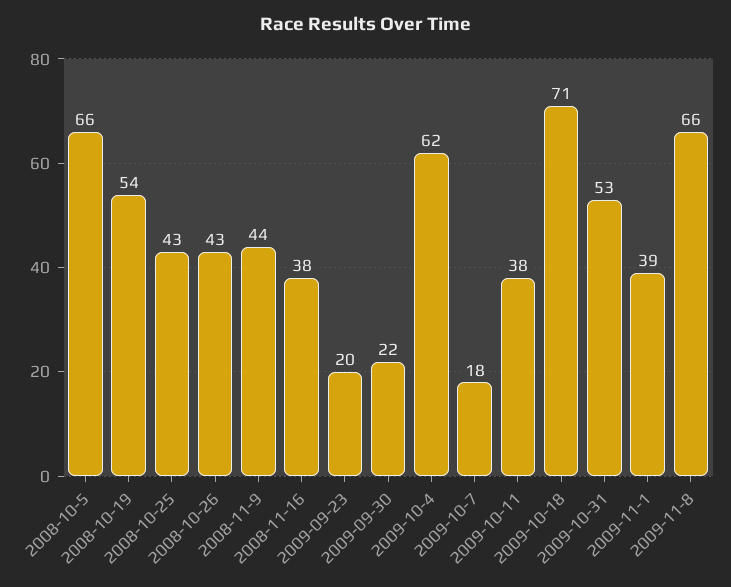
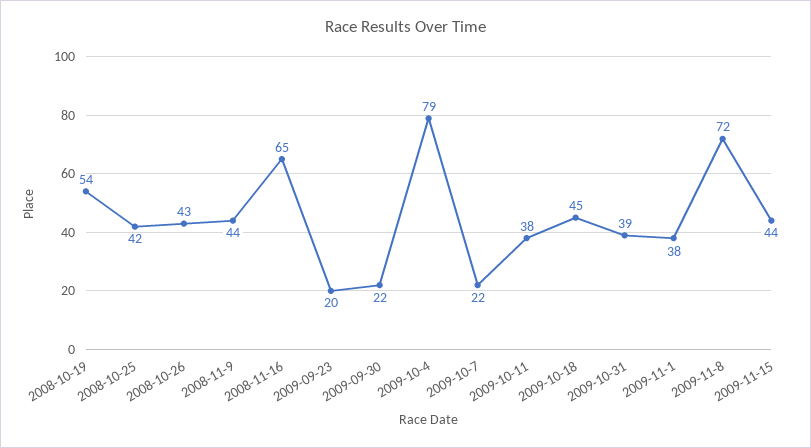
2008-10-5: 66 -> none
2008-10-25: 43 -> 42
2008-11-16: 38 -> 65
2009-10-4: 62 -> 79
2009-10-7: 18 -> 22
2009-10-18: 71 -> 45
2009-10-31: 53 -> 39
2009-11-1: 39 -> 38
2009-11-8: 66 -> 72
2009-11-15: none -> 44

